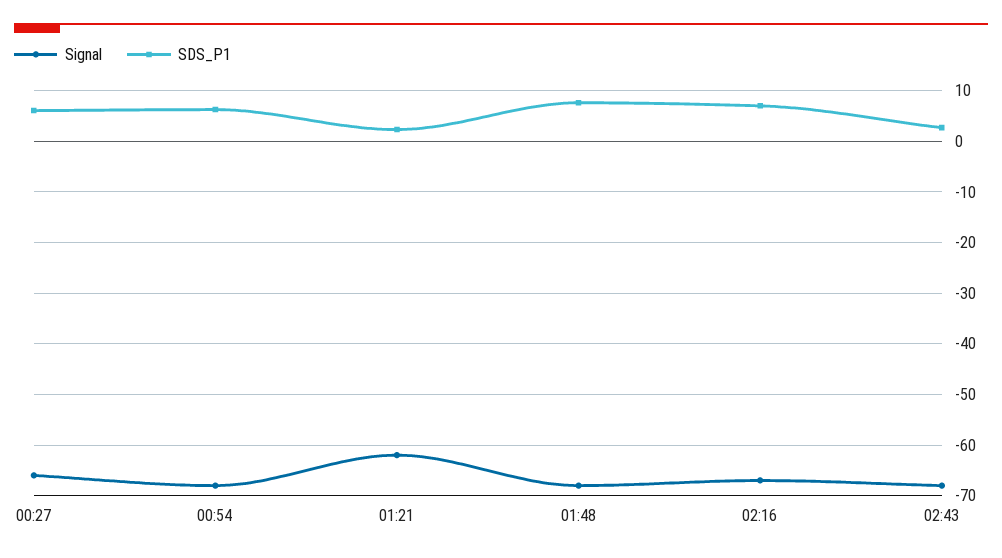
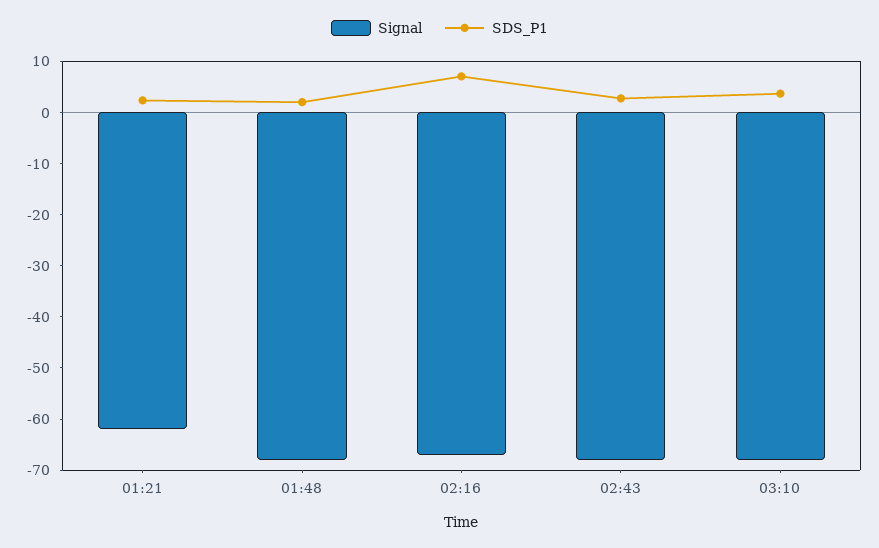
Signal, 00:27: -66 -> none
SDS_P1, 00:27: 6 -> none
Signal, 00:54: -68 -> none
SDS_P1, 00:54: 6 -> none
SDS_P1, 01:48: 8 -> 2
Signal, 03:10: none -> -68
SDS_P1, 03:10: none -> 4

